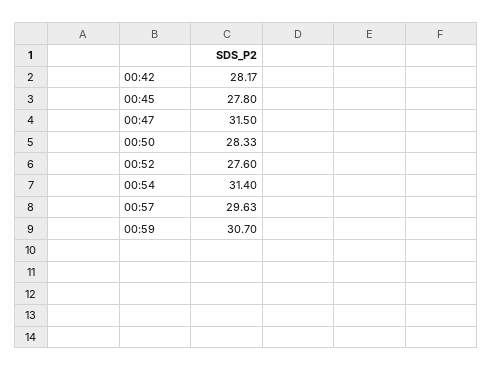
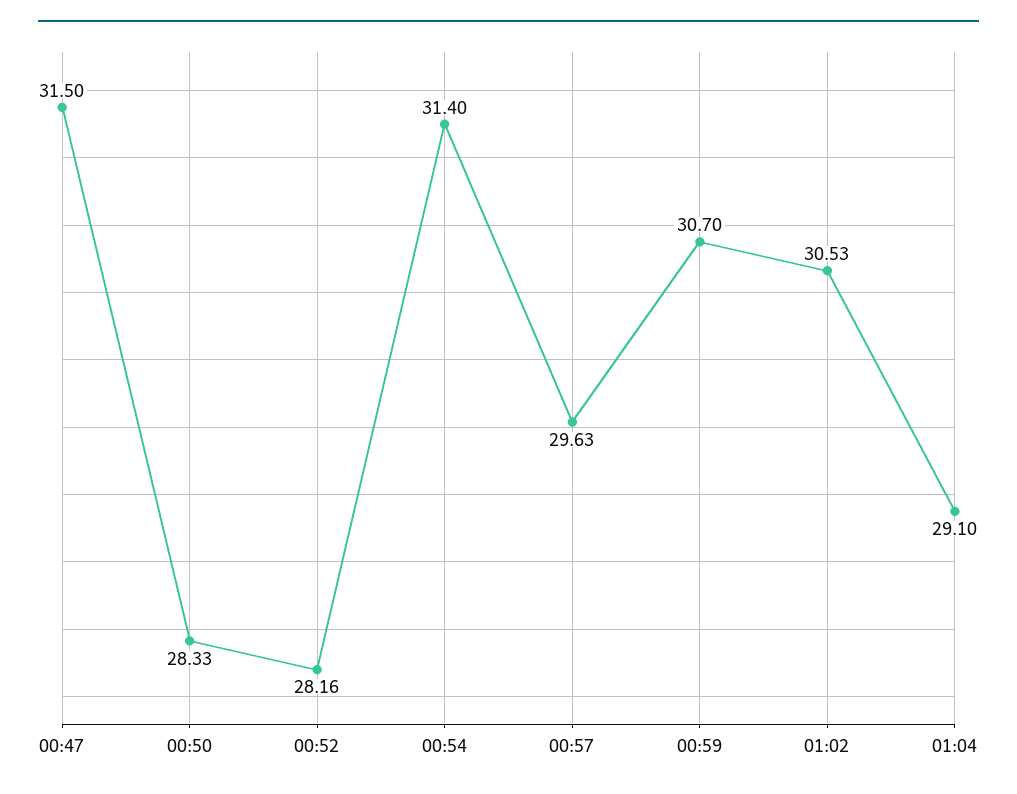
00:42: 28.17 -> none
00:45: 27.8 -> none
00:52: 27.6 -> 28.16
01:02: none -> 30.53
01:04: none -> 29.1

